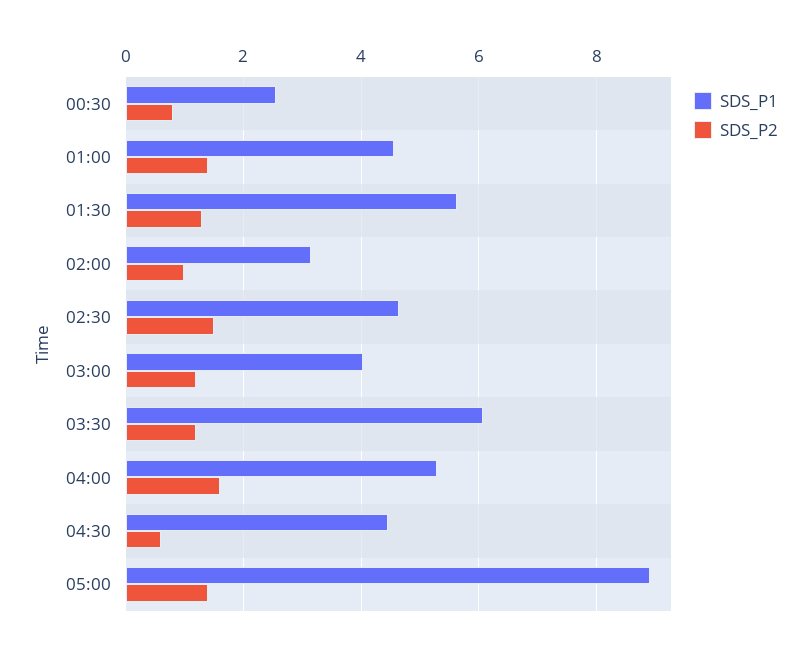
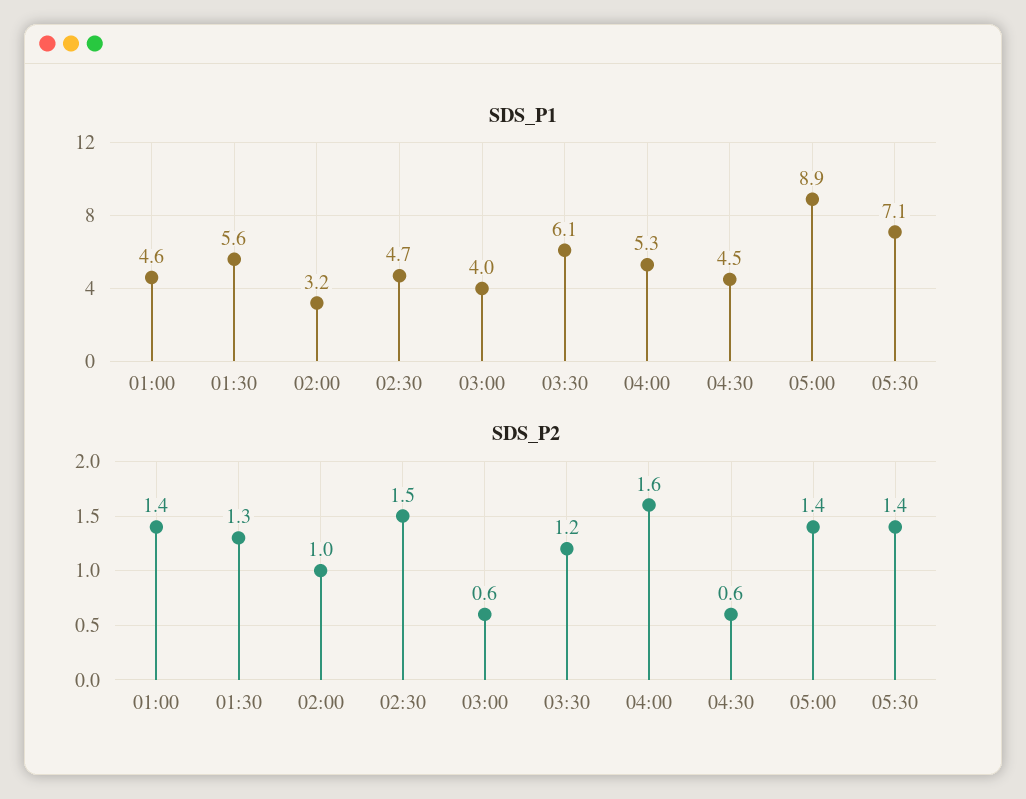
SDS_P1, 00:30: 2.6 -> none
SDS_P2, 00:30: 0.8 -> none
SDS_P2, 03:00: 1.2 -> 0.6
SDS_P1, 05:30: none -> 7.1
SDS_P2, 05:30: none -> 1.4

